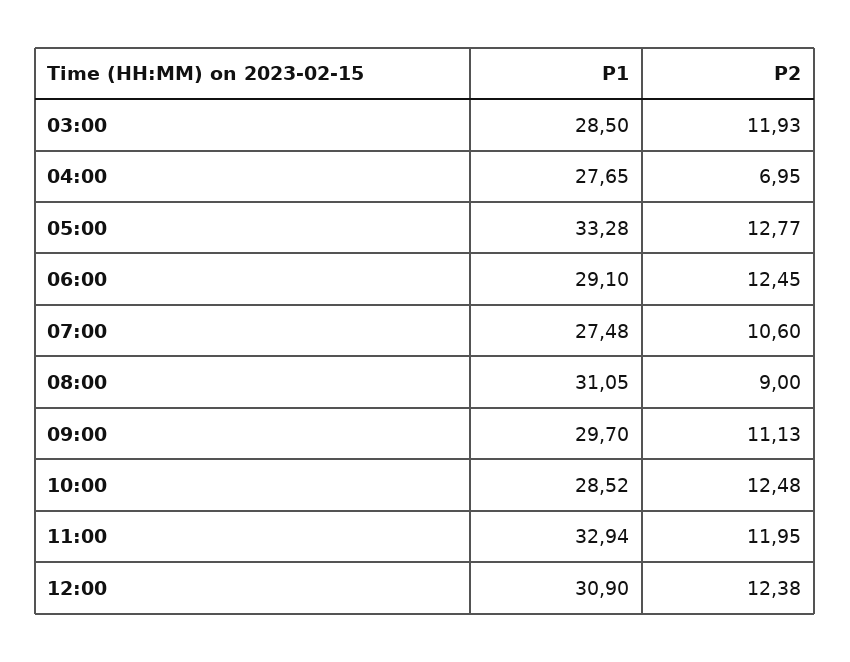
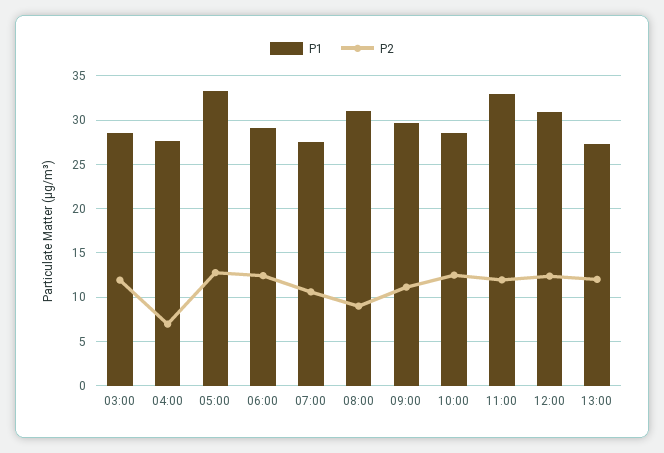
P1, 13:00: none -> 27
P2, 13:00: none -> 12

